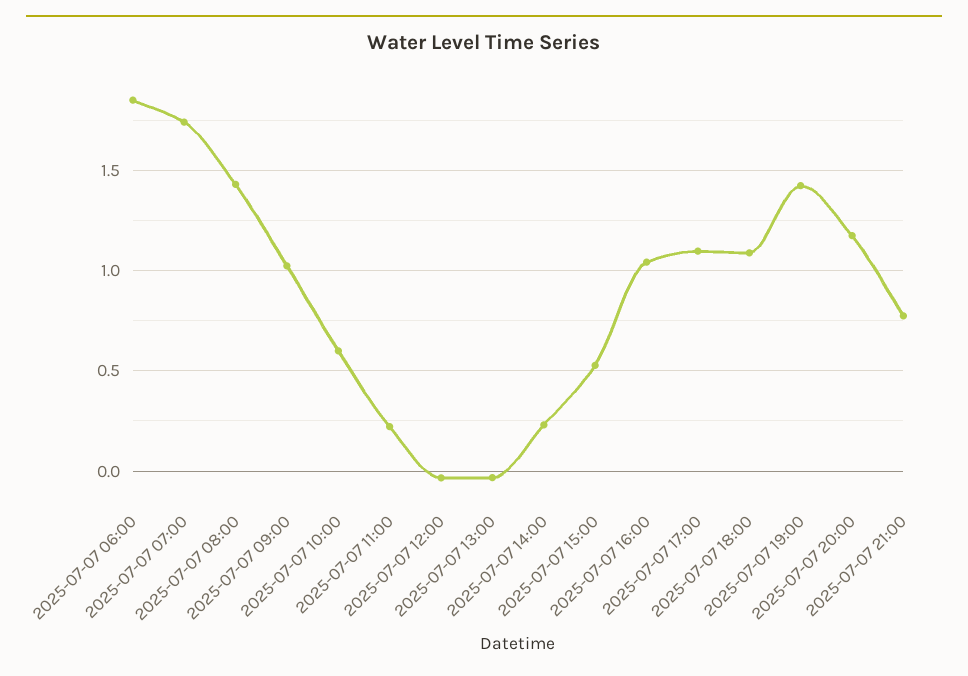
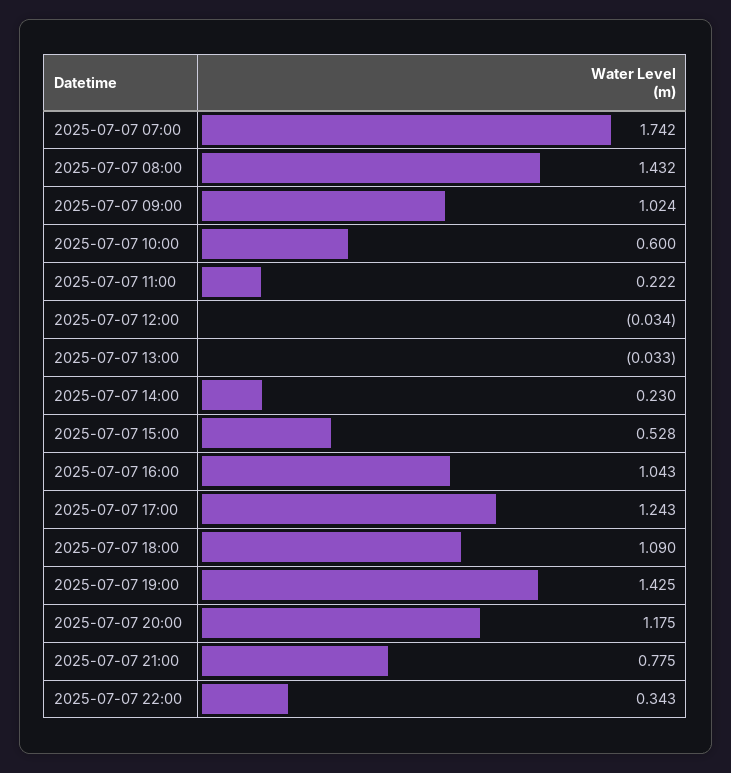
2025-07-07 06:00: 1.85 -> none
2025-07-07 17:00: 1.1 -> 1.243
2025-07-07 22:00: none -> 0.343

